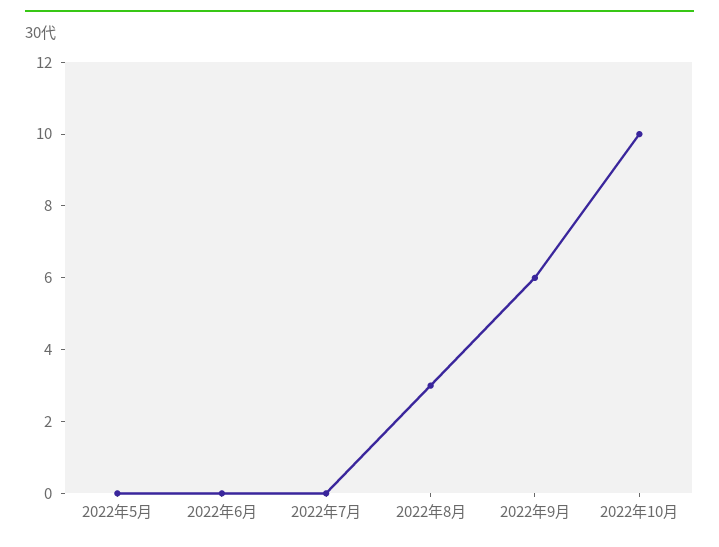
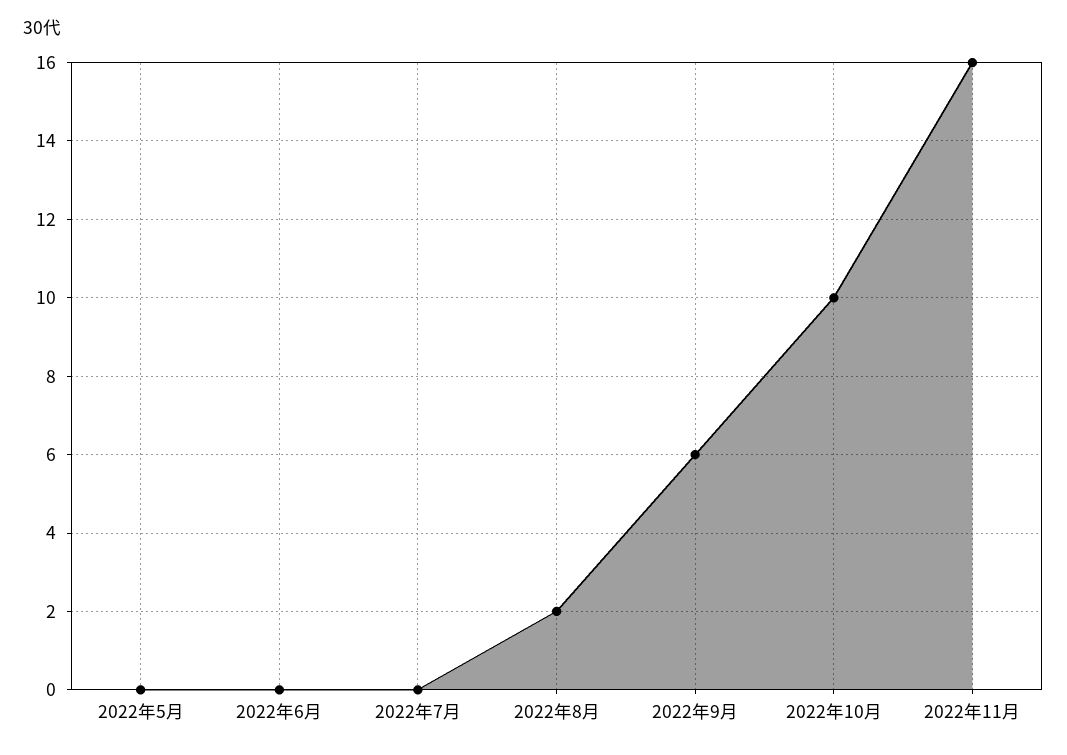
2022年8月: 3 -> 2
2022年11月: none -> 16

